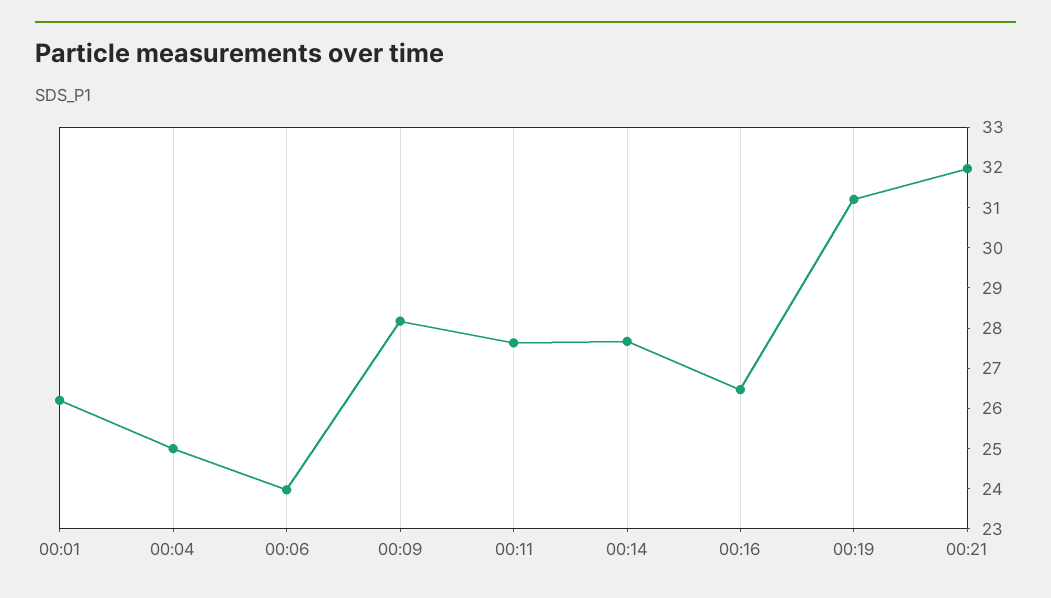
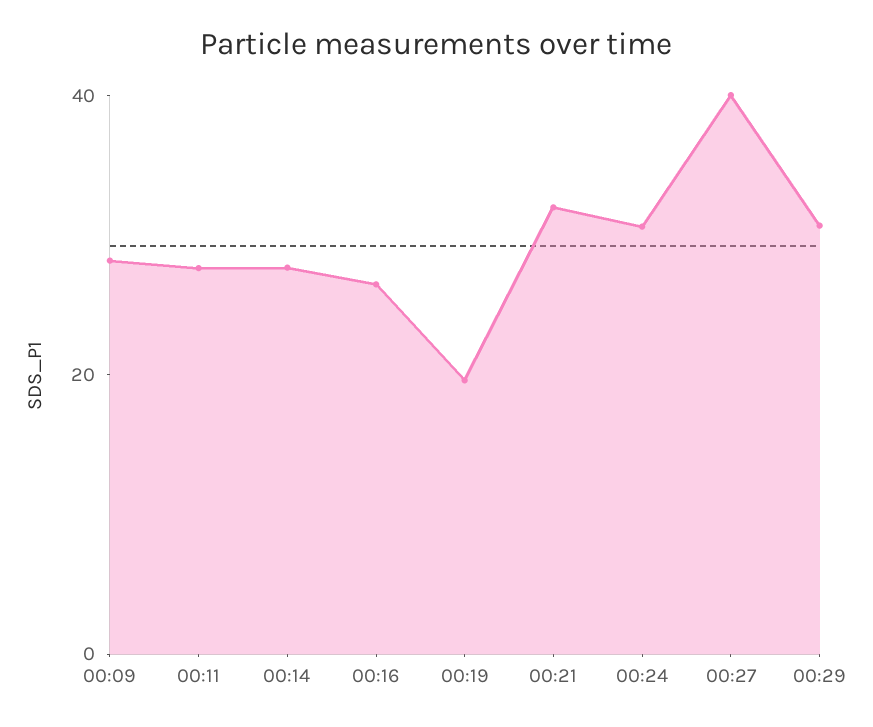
00:01: 26.2 -> none
00:04: 25 -> none
00:06: 24 -> none
00:19: 31.2 -> 20
00:24: none -> 30
00:27: none -> 40
00:29: none -> 30

